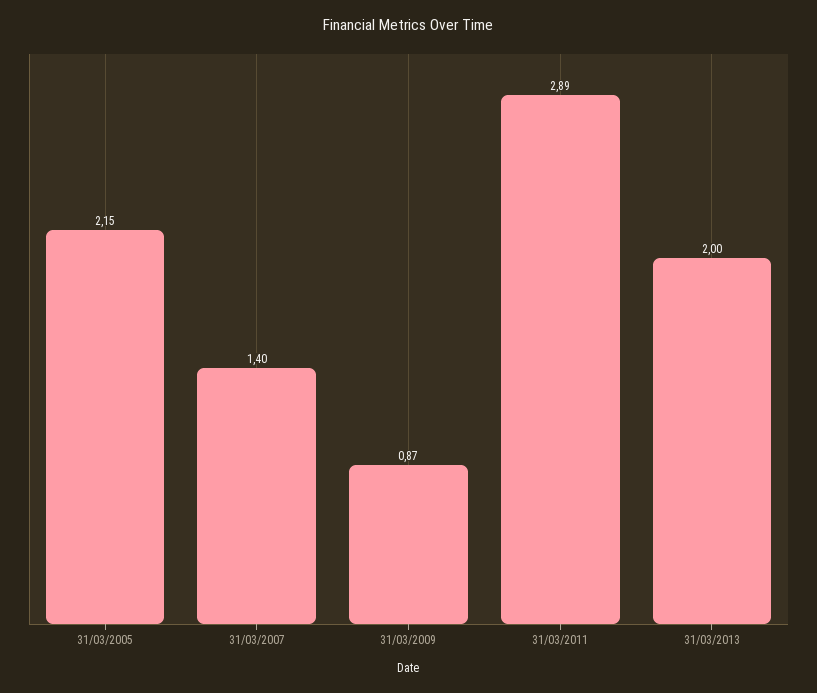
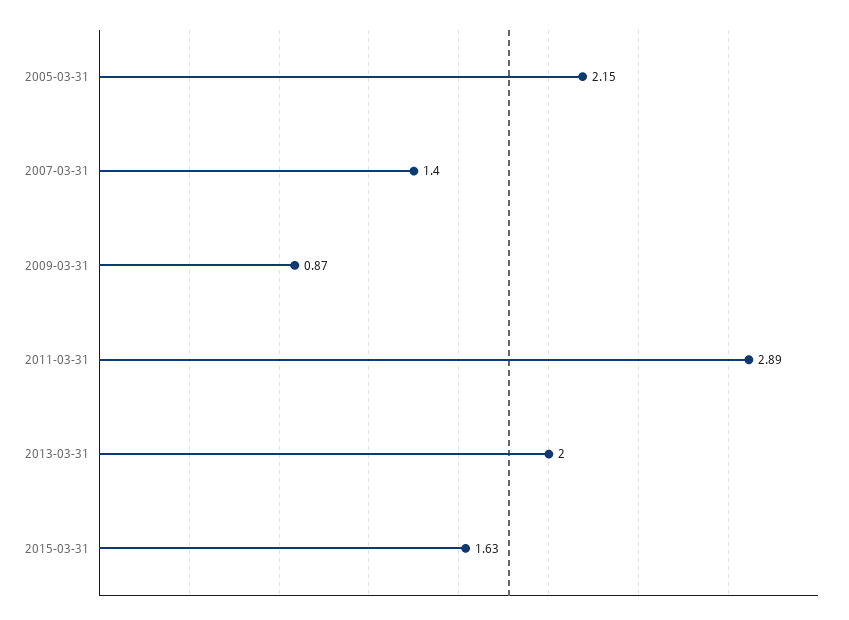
2015-03-31: none -> 1.63

